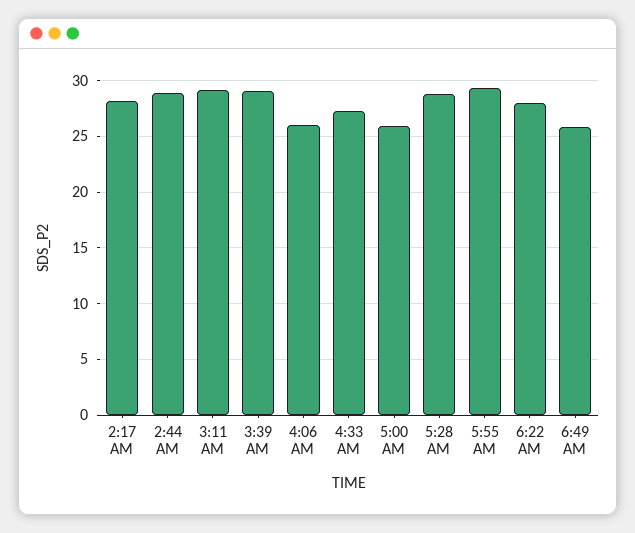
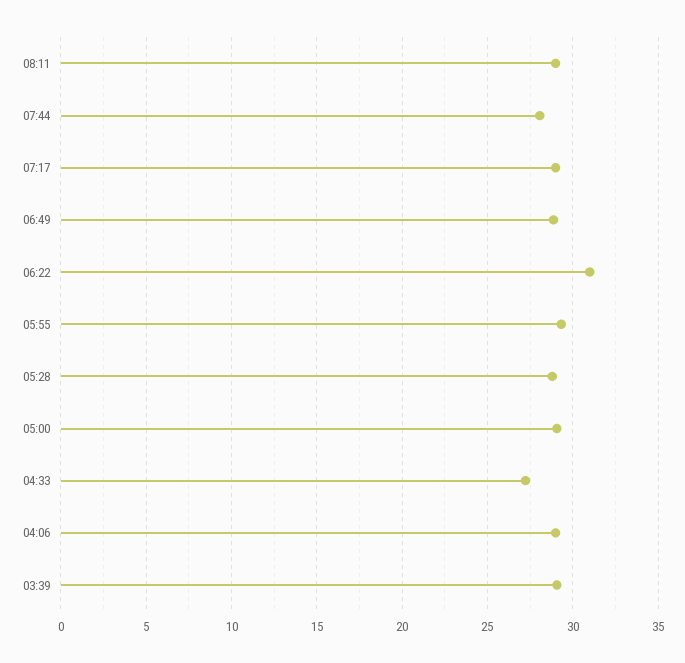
2:17 AM: 28 -> none
2:44 AM: 29 -> none
3:11 AM: 29 -> none
4:06 AM: 26 -> 29
5:00 AM: 26 -> 29
6:22 AM: 28 -> 31
6:49 AM: 26 -> 29
08:11: none -> 29
07:44: none -> 28
07:17: none -> 29

